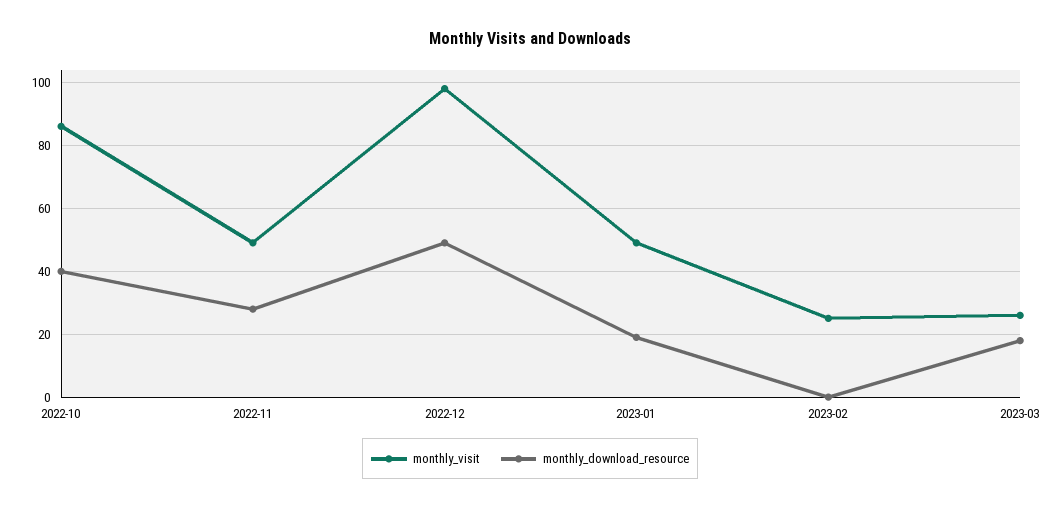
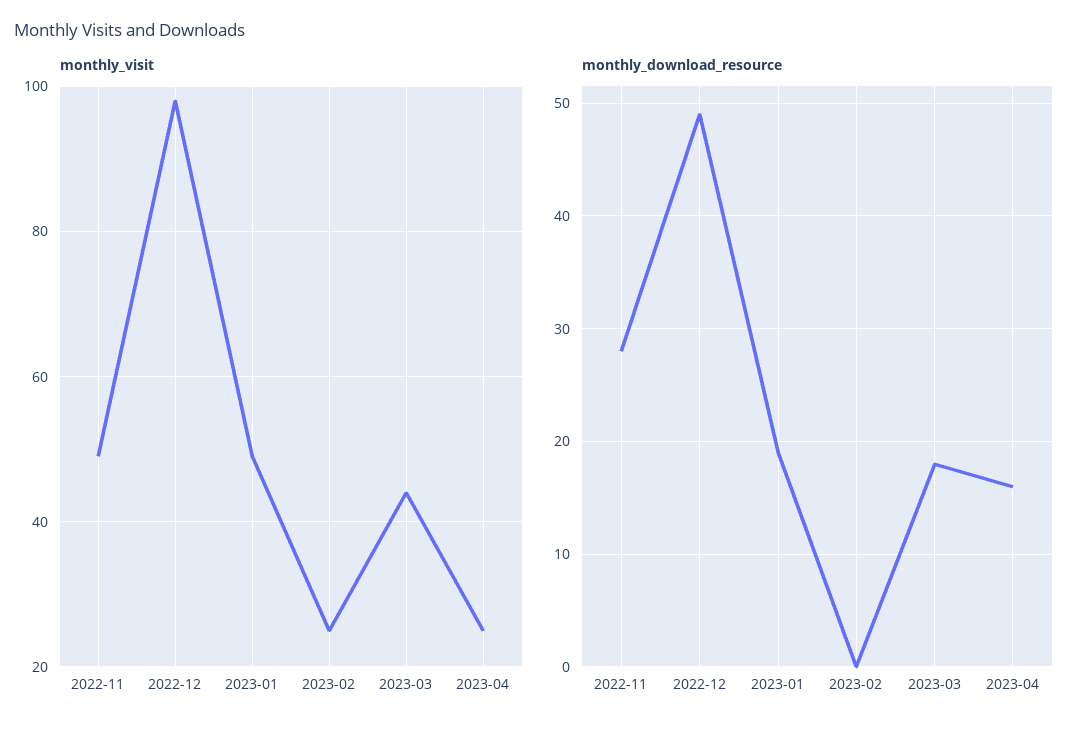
monthly_visit, 2022-10: 85 -> none
monthly_download_resource, 2022-10: 40 -> none
monthly_visit, 2023-03: 25 -> 45
monthly_visit, 2023-04: none -> 25
monthly_download_resource, 2023-04: none -> 16

